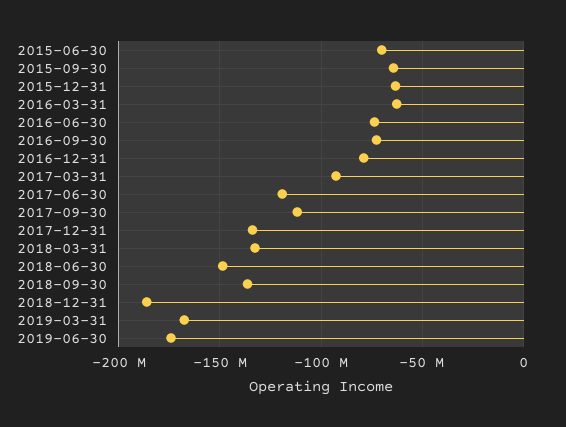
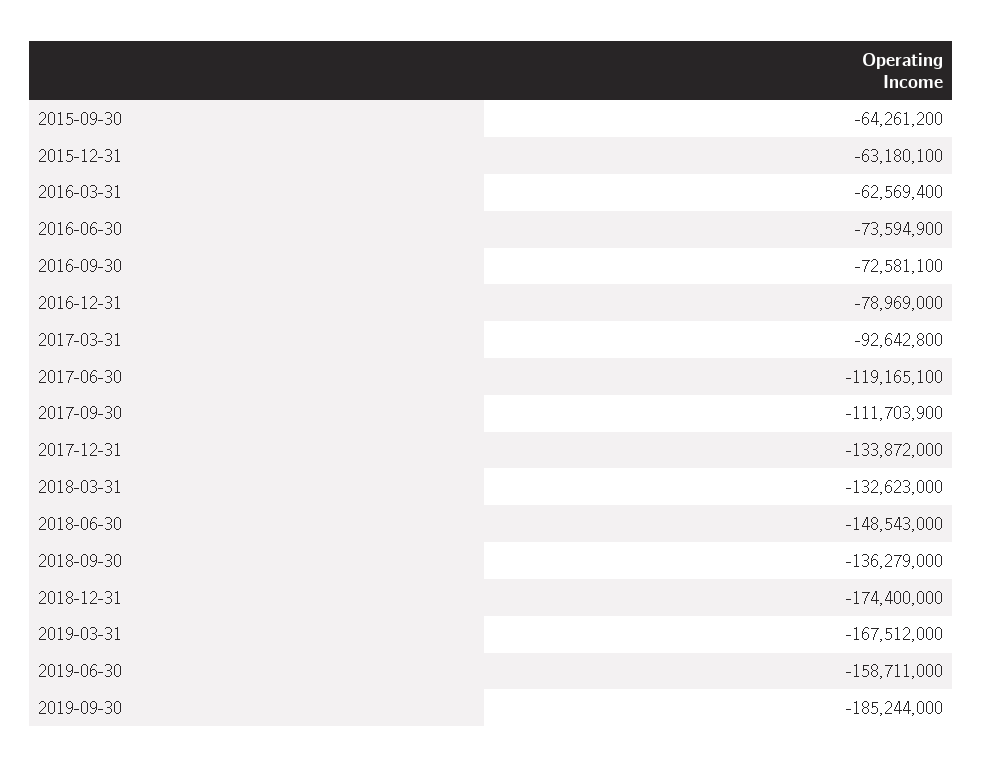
2015-06-30: -70000000 -> none
2018-12-31: -185000000 -> -174400000
2019-06-30: -175000000 -> -158711000
2019-09-30: none -> -185244000

